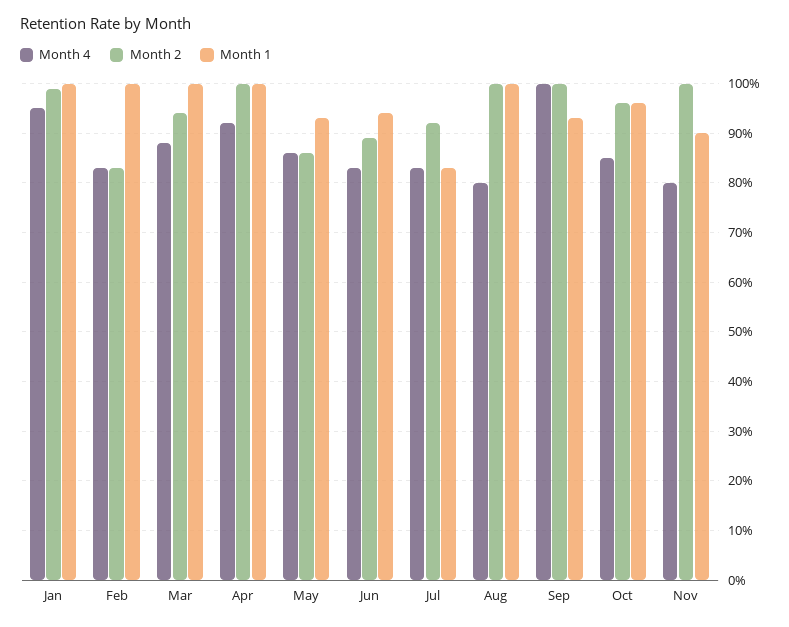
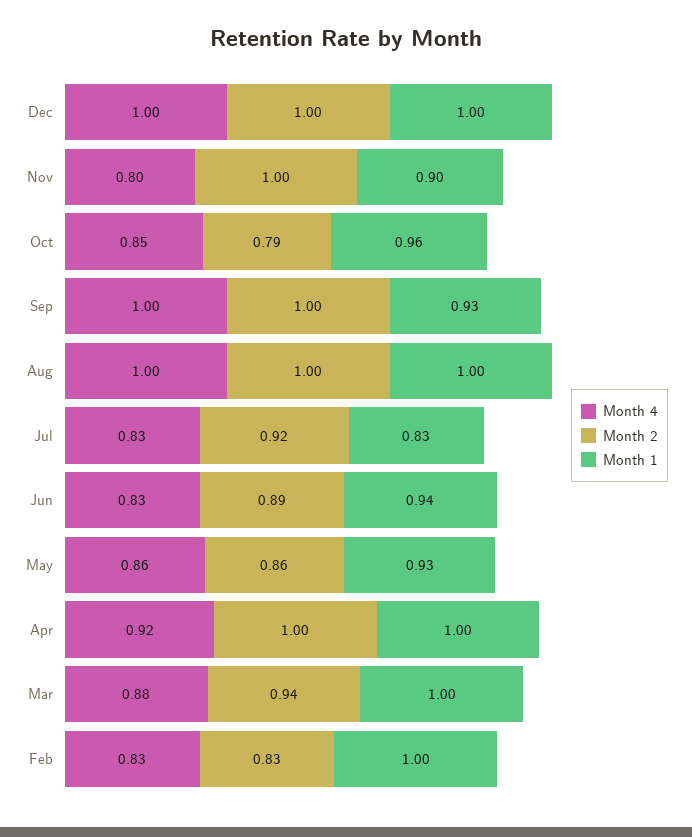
Month 4, Jan: 0.95 -> none
Month 2, Jan: 1 -> none
Month 1, Jan: 1 -> none
Month 4, Aug: 0.8 -> 1
Month 2, Oct: 0.95 -> 0.79
Month 4, Dec: none -> 1
Month 2, Dec: none -> 1
Month 1, Dec: none -> 1

